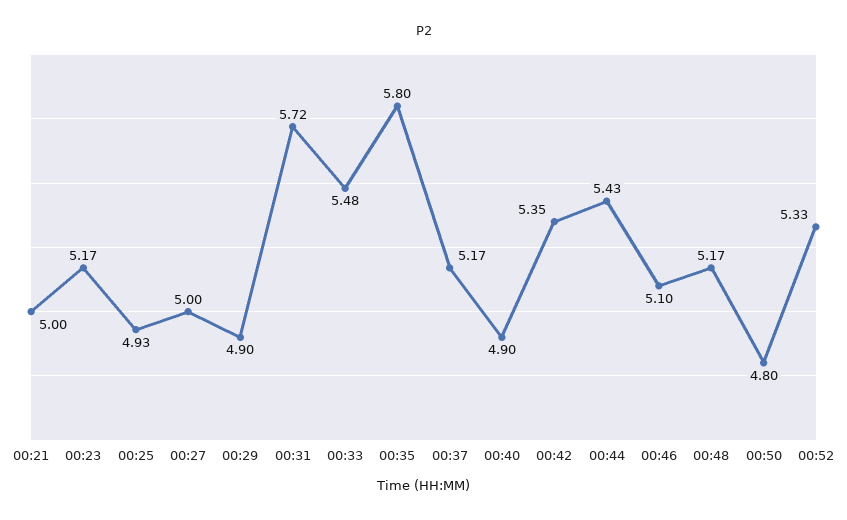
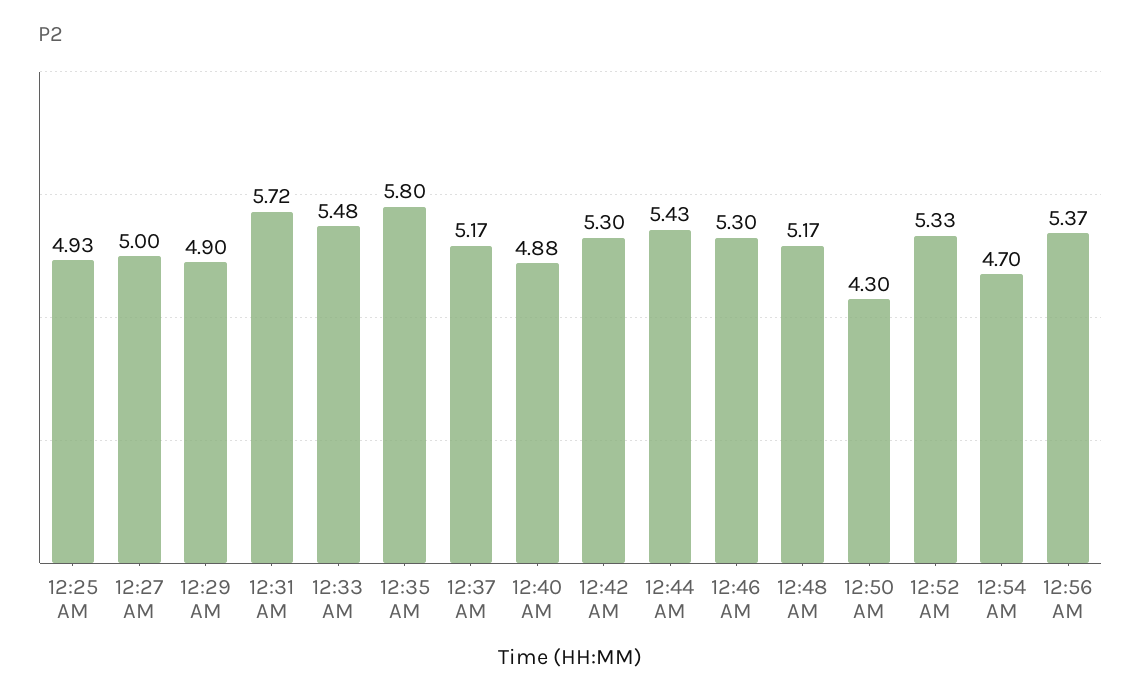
00:21: 5 -> none
00:23: 5.17 -> none
00:40: 4.9 -> 4.88
00:42: 5.35 -> 5.3
00:46: 5.1 -> 5.3
00:50: 4.8 -> 4.3
12:54 AM: none -> 4.7
12:56 AM: none -> 5.37

